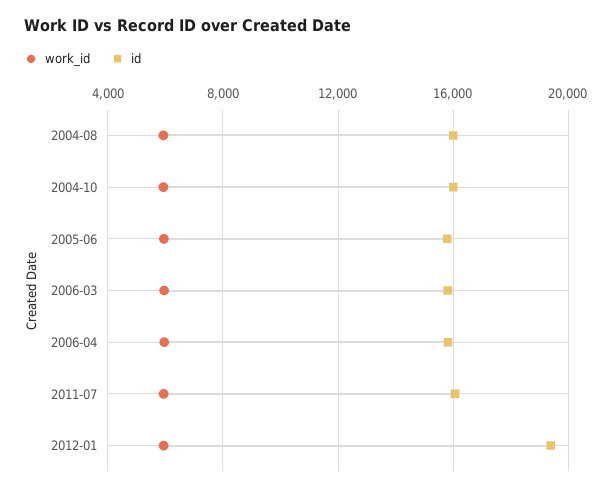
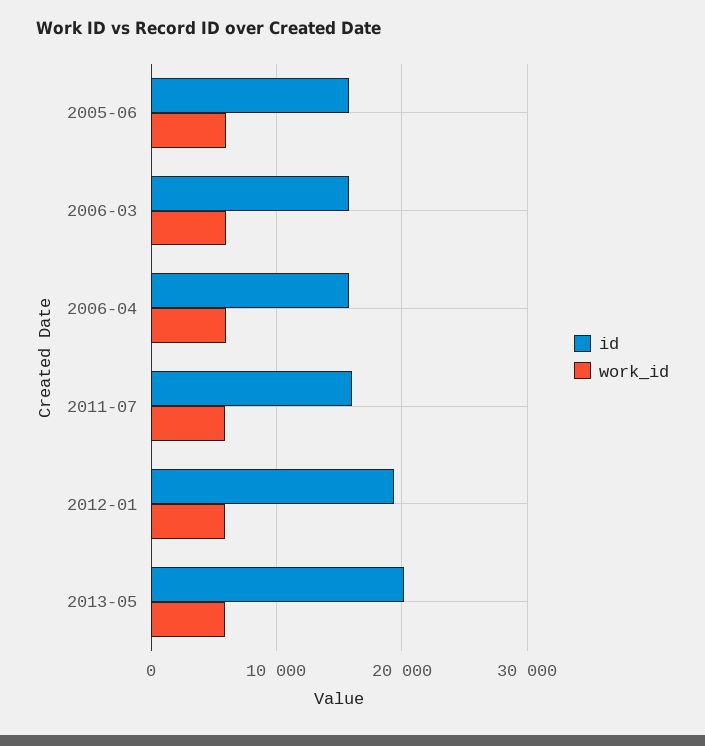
work_id, 2004-08: 6000 -> none
id, 2004-08: 16000 -> none
work_id, 2004-10: 6000 -> none
id, 2004-10: 16000 -> none
id, 2013-05: none -> 20000
work_id, 2013-05: none -> 6000

